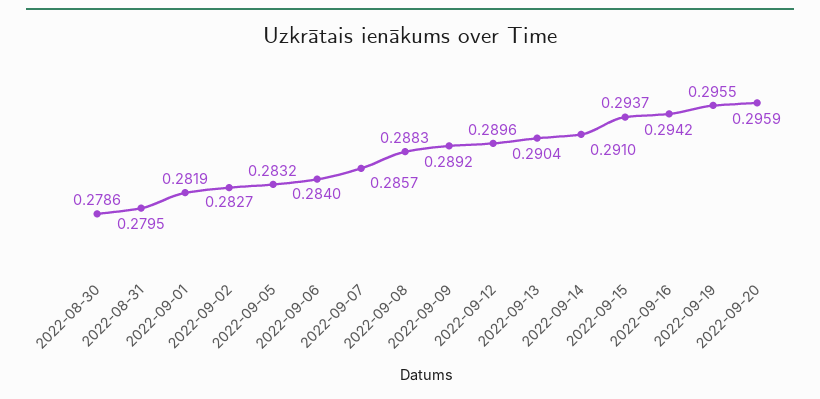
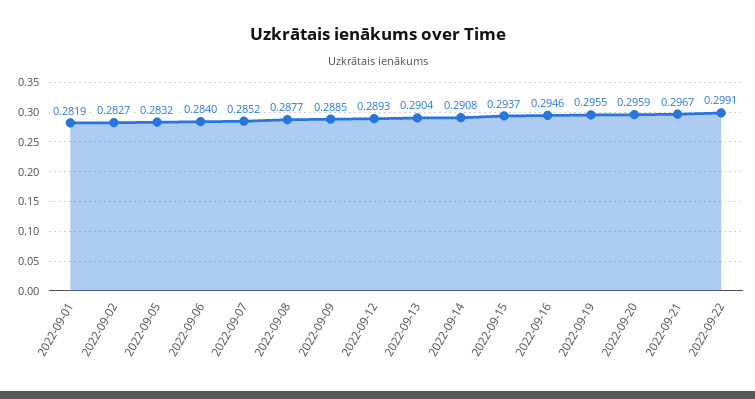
2022-08-30: 0.2786 -> none
2022-08-31: 0.2795 -> none
2022-09-07: 0.2857 -> 0.2852
2022-09-08: 0.2883 -> 0.2877
2022-09-09: 0.2892 -> 0.2885
2022-09-12: 0.2896 -> 0.2893
2022-09-14: 0.291 -> 0.2908
2022-09-16: 0.2942 -> 0.2946
2022-09-21: none -> 0.2967
2022-09-22: none -> 0.2991

